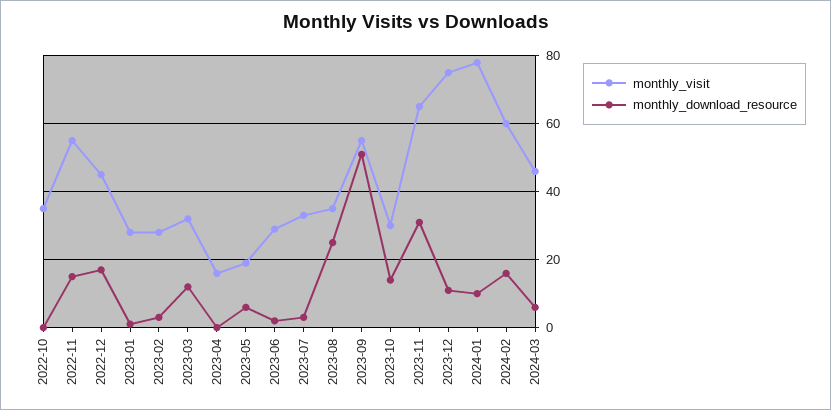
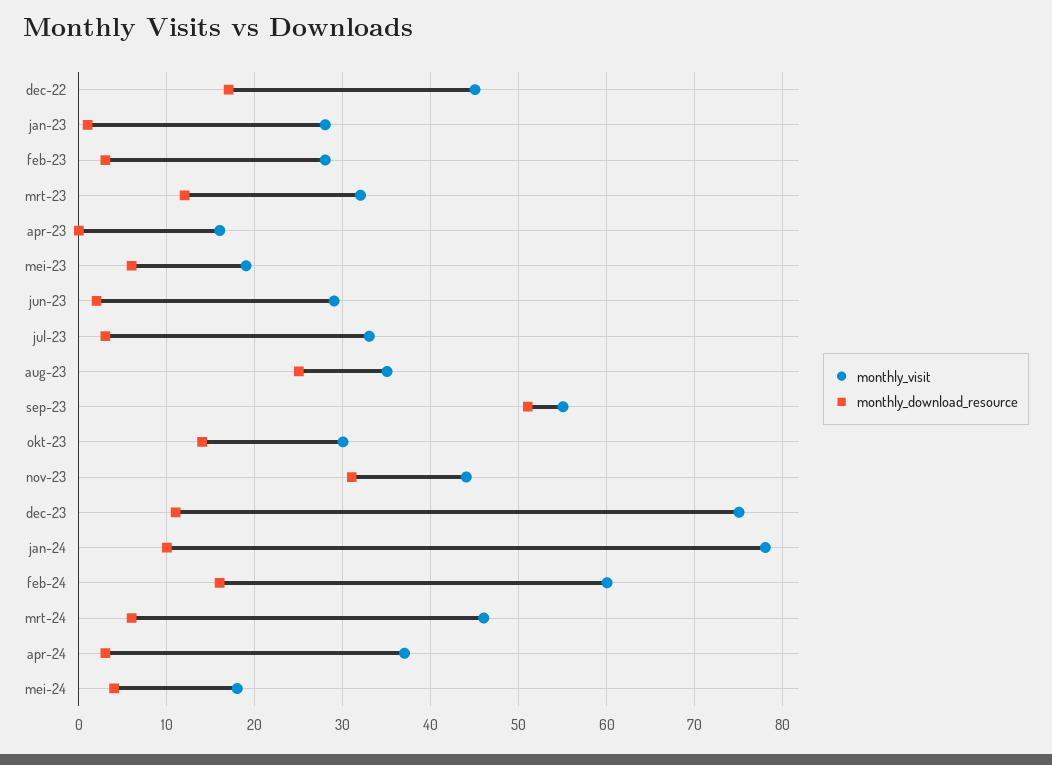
monthly_visit, 2022-10: 35 -> none
monthly_download_resource, 2022-10: 0 -> none
monthly_visit, 2022-11: 55 -> none
monthly_download_resource, 2022-11: 15 -> none
monthly_visit, 2023-11: 65 -> 44
monthly_visit, apr-24: none -> 37
monthly_download_resource, apr-24: none -> 3
monthly_visit, mei-24: none -> 18
monthly_download_resource, mei-24: none -> 4

